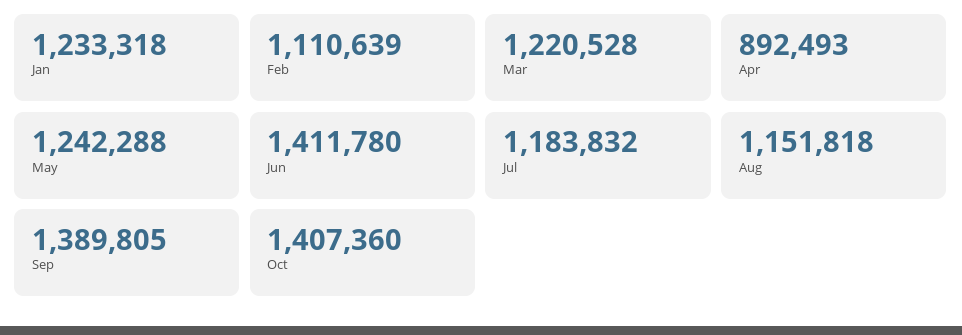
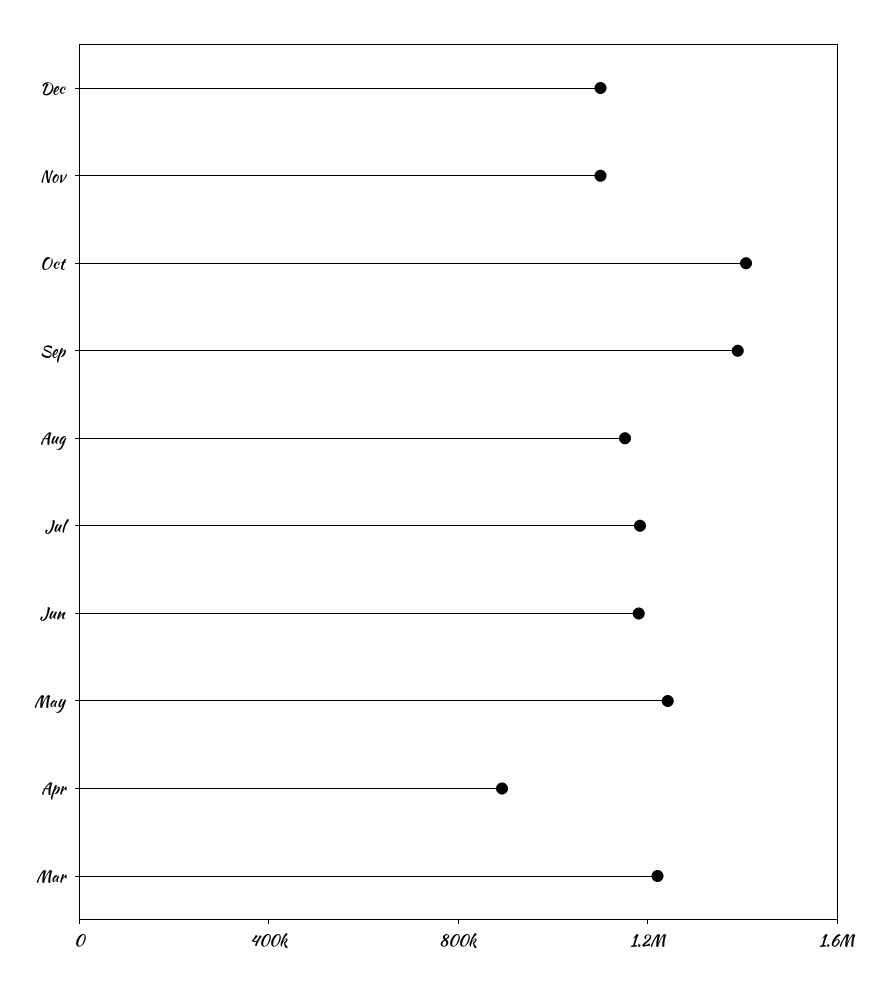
Jan: 1233318 -> none
Feb: 1110639 -> none
Jun: 1411780 -> 1200000
Dec: none -> 1100000
Nov: none -> 1100000

